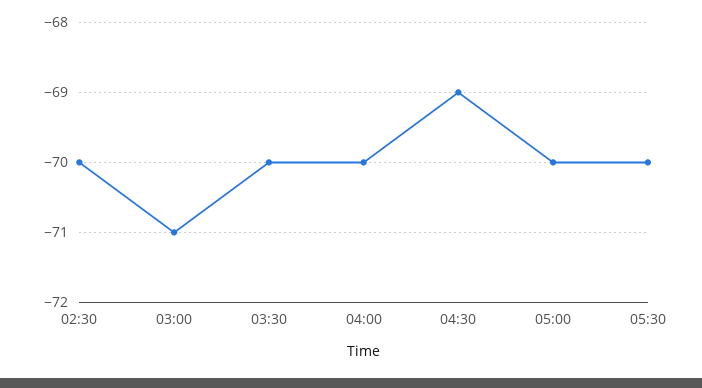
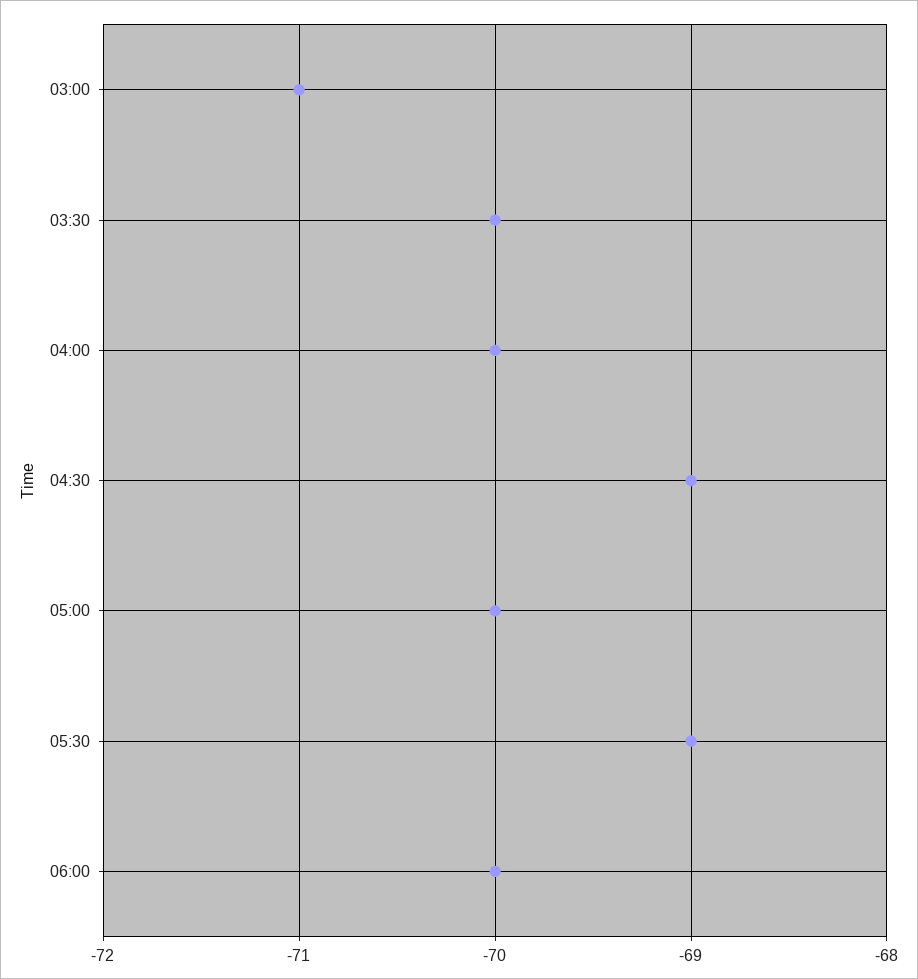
02:30: -70 -> none
05:30: -70 -> -69
06:00: none -> -70

